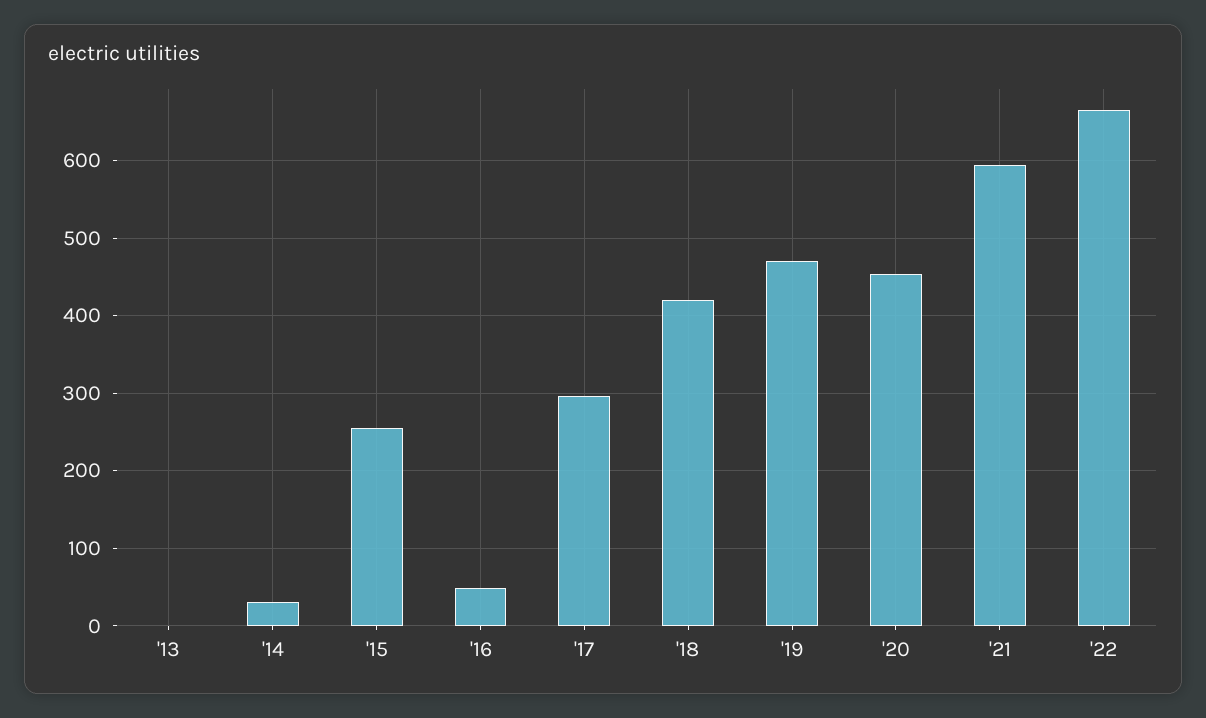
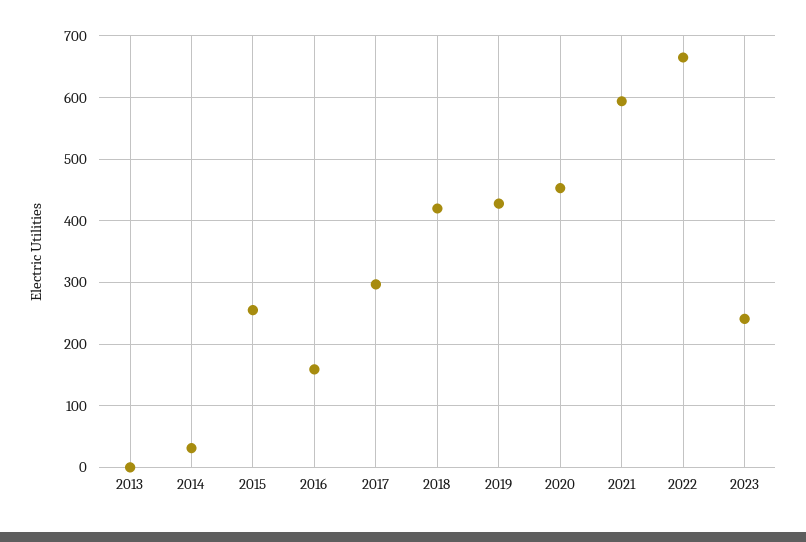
'16: 50 -> 160
'19: 470 -> 430
2023: none -> 240

